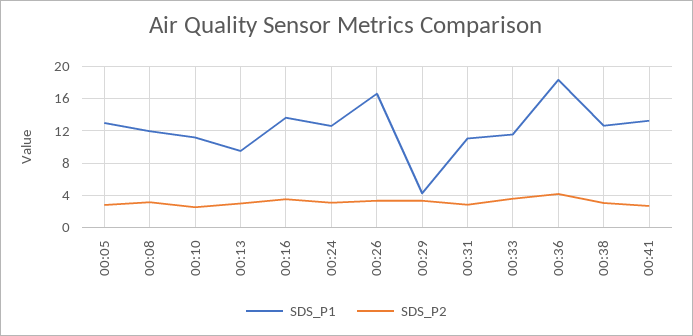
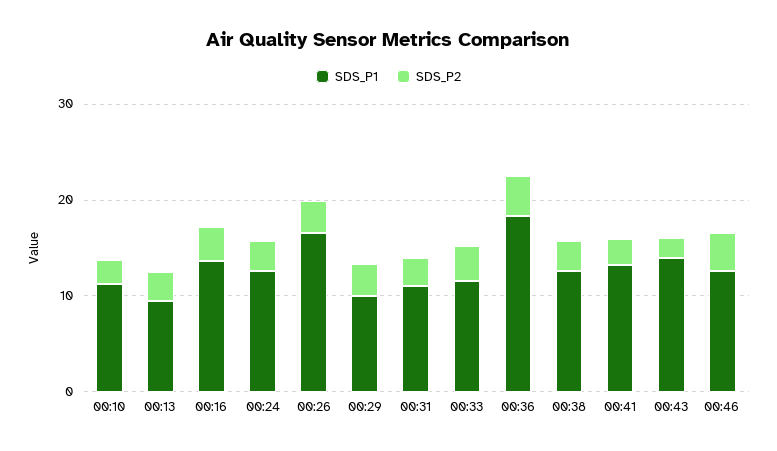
SDS_P1, 00:05: 13 -> none
SDS_P2, 00:05: 3 -> none
SDS_P1, 00:08: 12 -> none
SDS_P2, 00:08: 3 -> none
SDS_P1, 00:29: 4 -> 10
SDS_P1, 00:43: none -> 14
SDS_P2, 00:43: none -> 2
SDS_P1, 00:46: none -> 12
SDS_P2, 00:46: none -> 4

